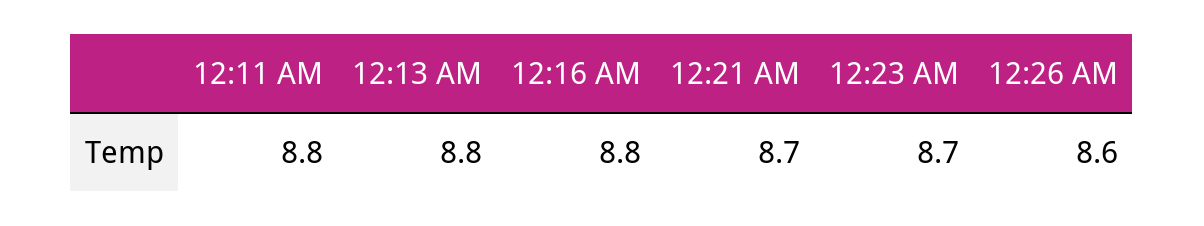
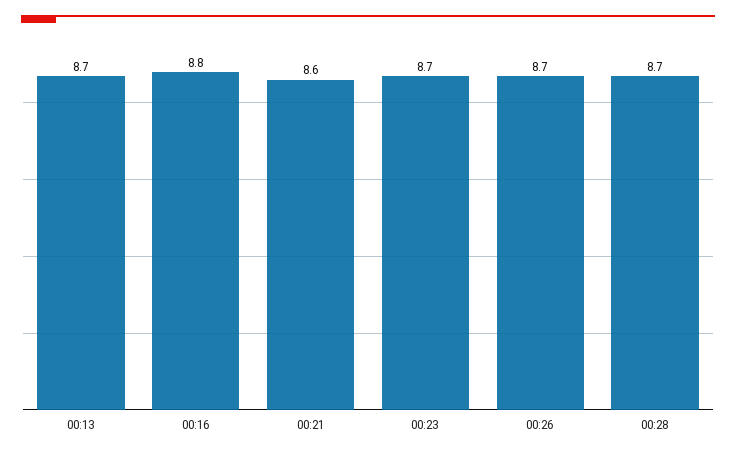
12:11 AM: 8.8 -> none
12:13 AM: 8.8 -> 8.7
12:21 AM: 8.7 -> 8.6
12:26 AM: 8.6 -> 8.7
00:28: none -> 8.7

